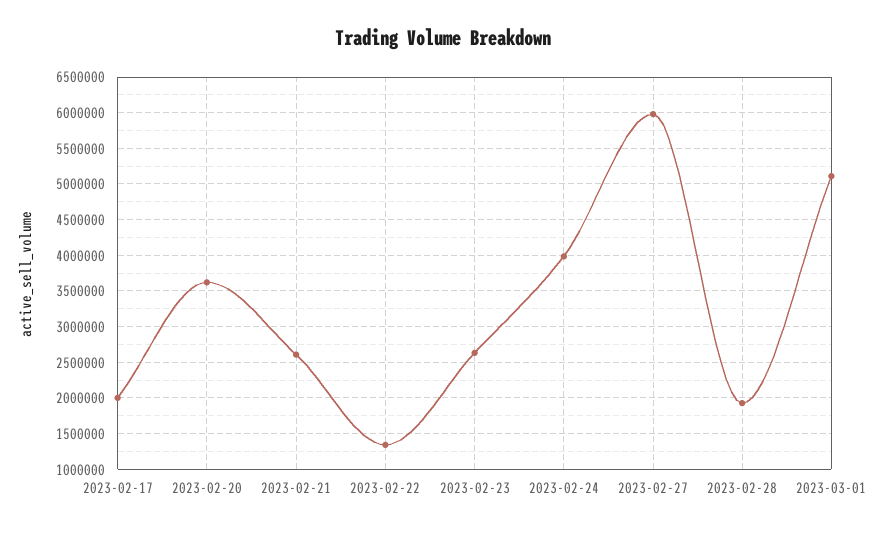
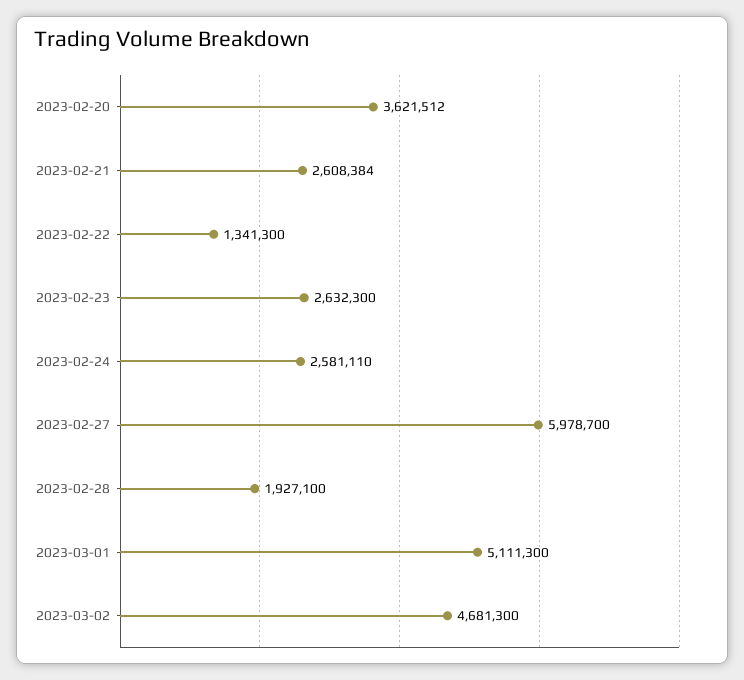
2023-02-17: 2000000 -> none
2023-02-24: 4000000 -> 2581110
2023-03-02: none -> 4681300

